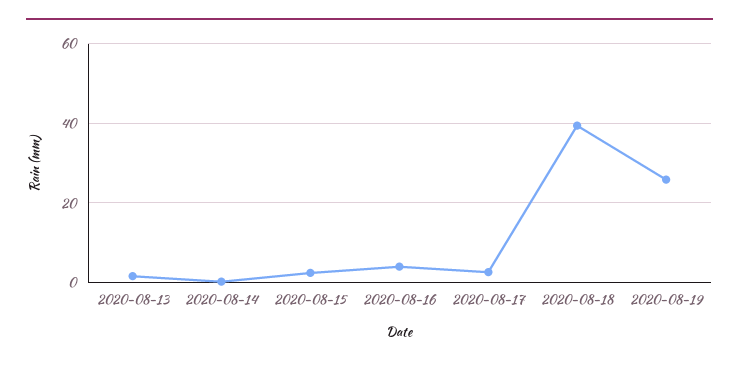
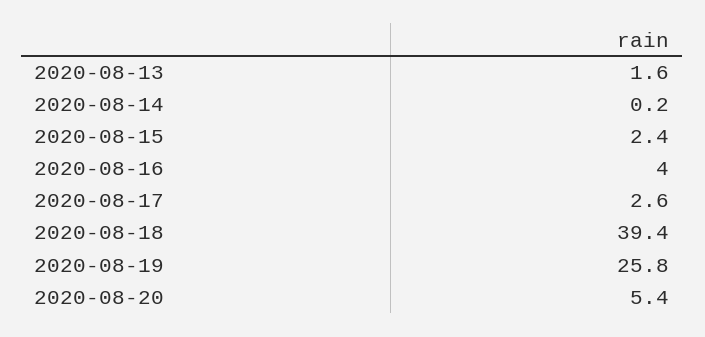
2020-08-20: none -> 5.4

